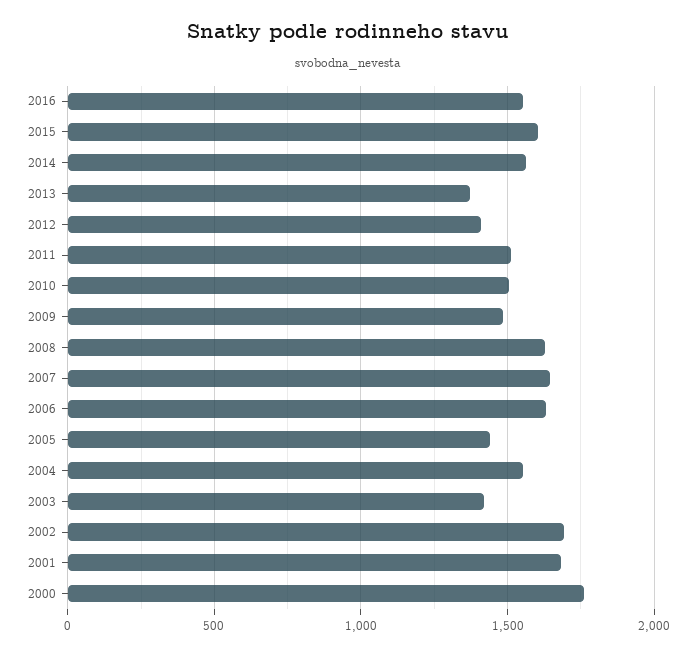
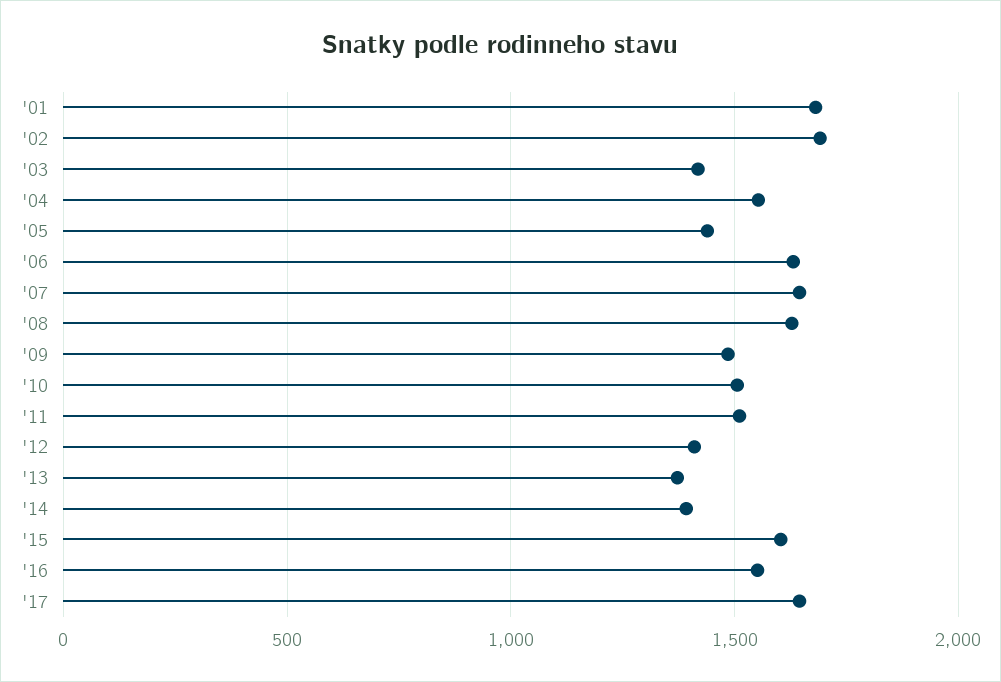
2014: 1550 -> 1400
2000: 1750 -> none
'17: none -> 1650

